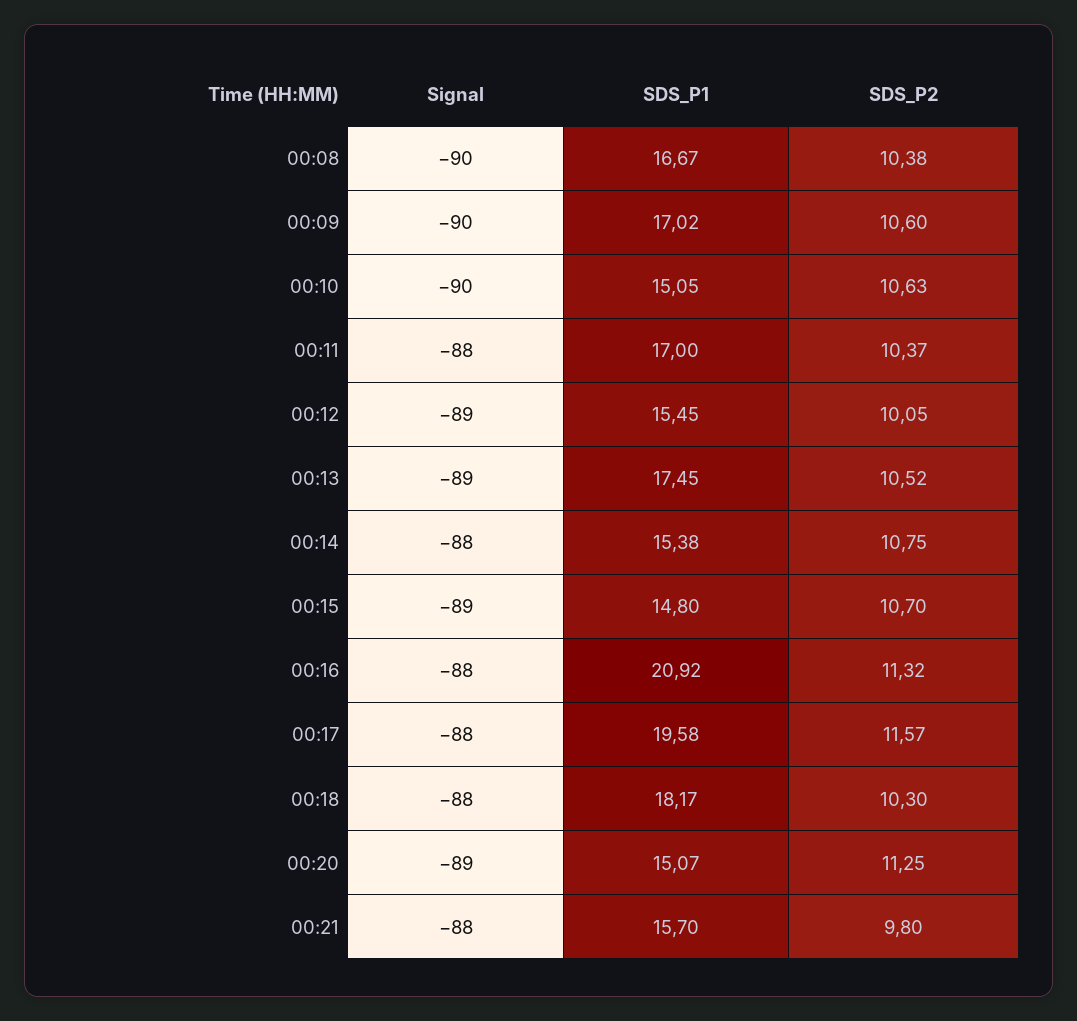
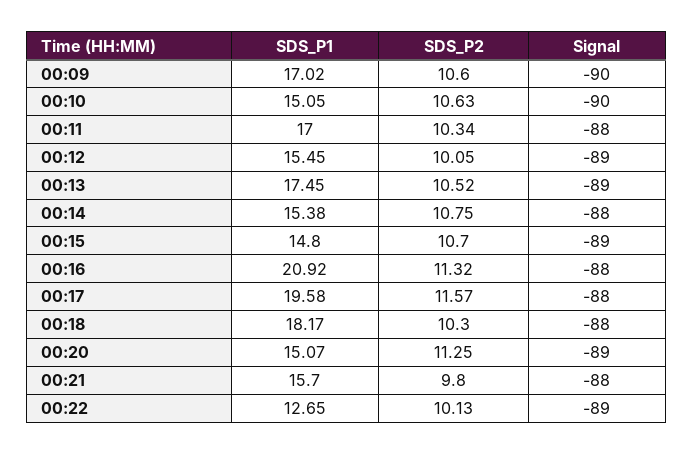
Signal, 00:08: -90 -> none
SDS_P1, 00:08: 16.67 -> none
SDS_P2, 00:08: 10.38 -> none
SDS_P2, 00:11: 10.37 -> 10.34
SDS_P1, 00:22: none -> 12.65
SDS_P2, 00:22: none -> 10.13
Signal, 00:22: none -> -89

